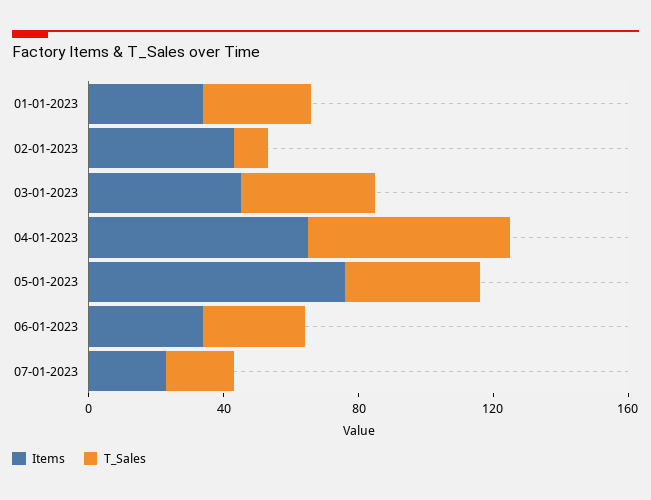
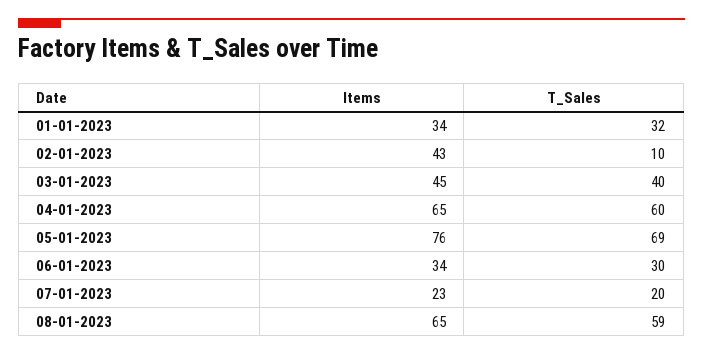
T_Sales, 05-01-2023: 40 -> 69
Items, 08-01-2023: none -> 65
T_Sales, 08-01-2023: none -> 59

